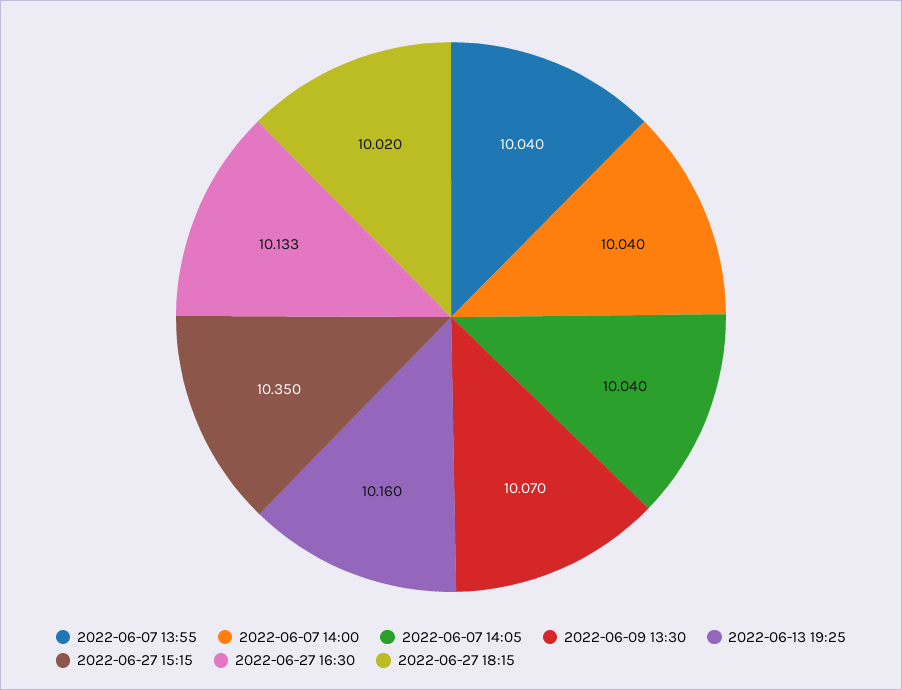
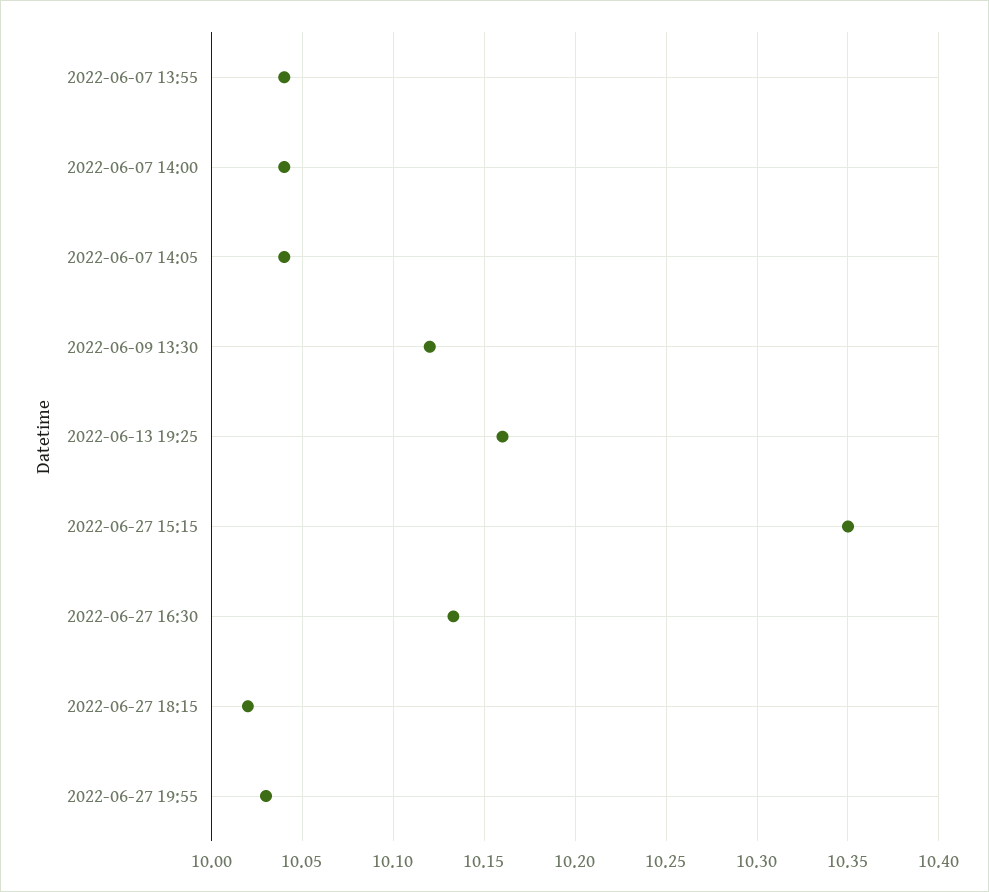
2022-06-09 13:30: 10.07 -> 10.12
2022-06-27 19:55: none -> 10.03

